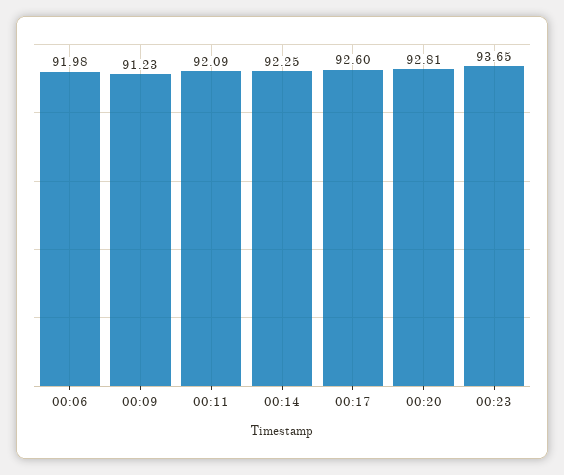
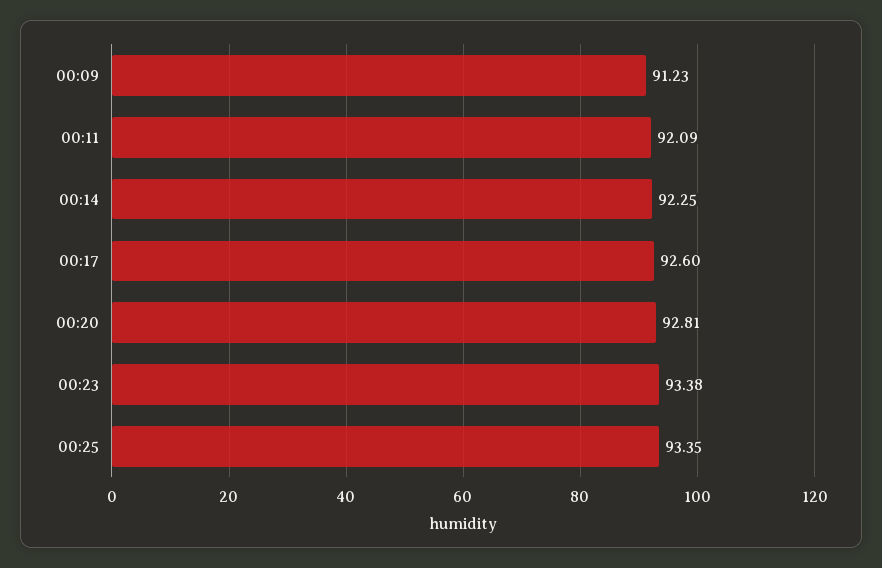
00:06: 91.98 -> none
00:23: 93.65 -> 93.38
00:25: none -> 93.35

